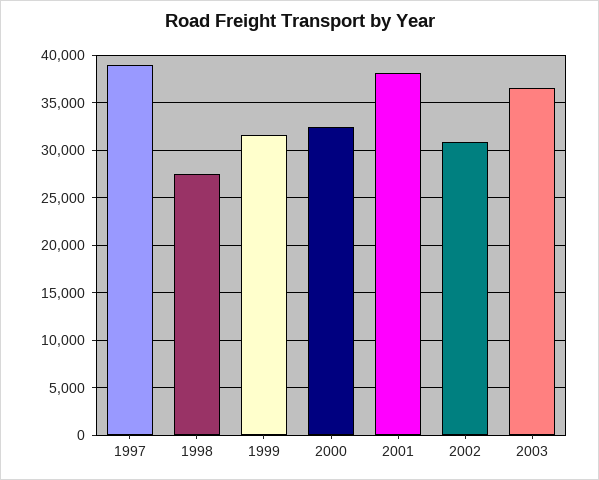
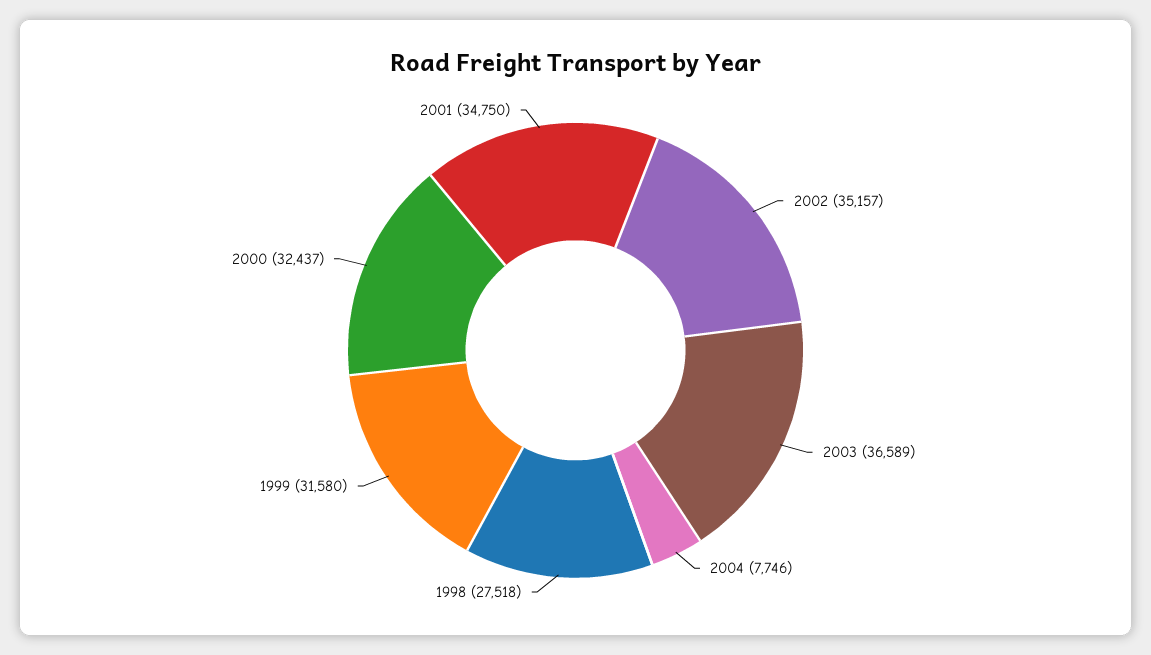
1997: 39000 -> none
2001: 38000 -> 34750
2002: 31000 -> 35157
2004: none -> 7746

